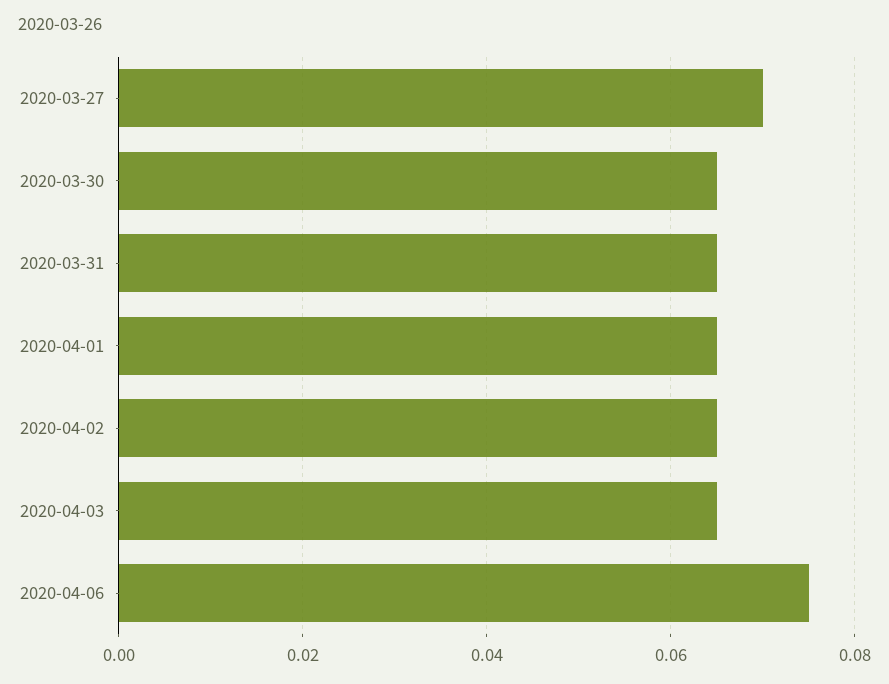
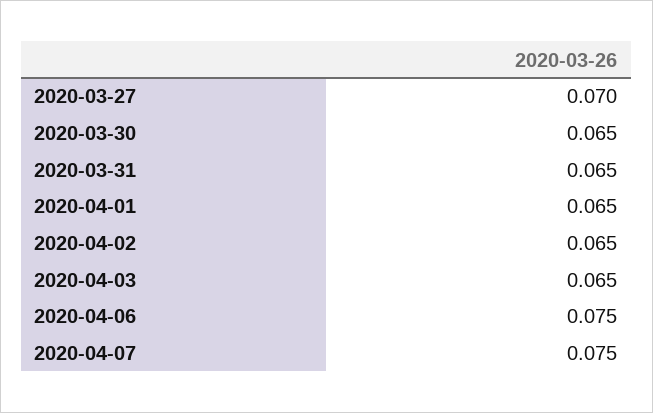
2020-04-07: none -> 0.075

